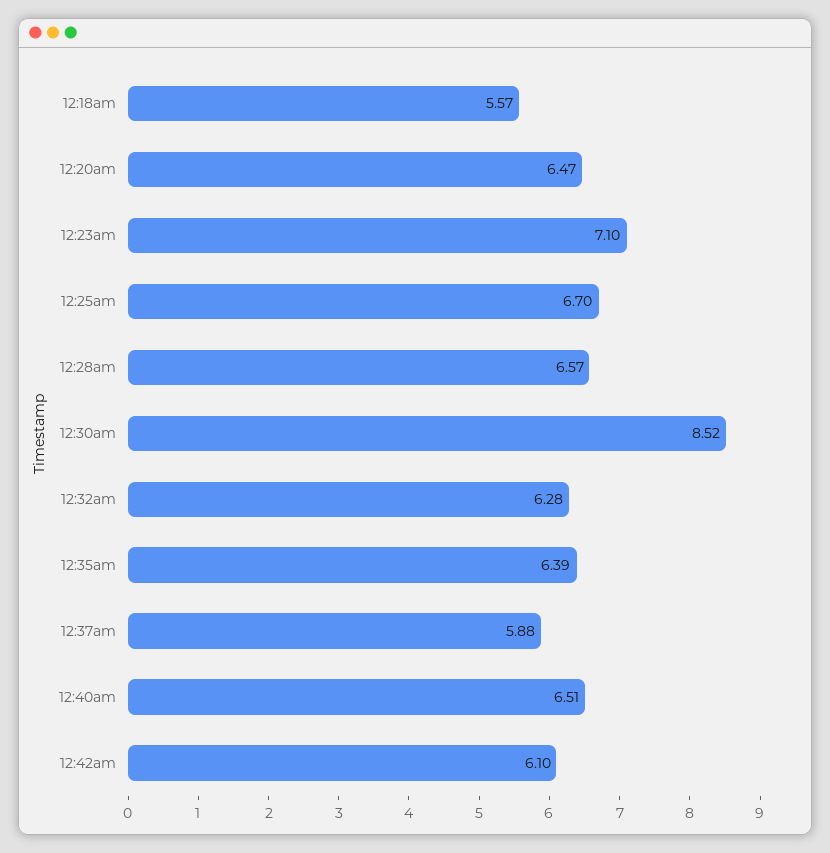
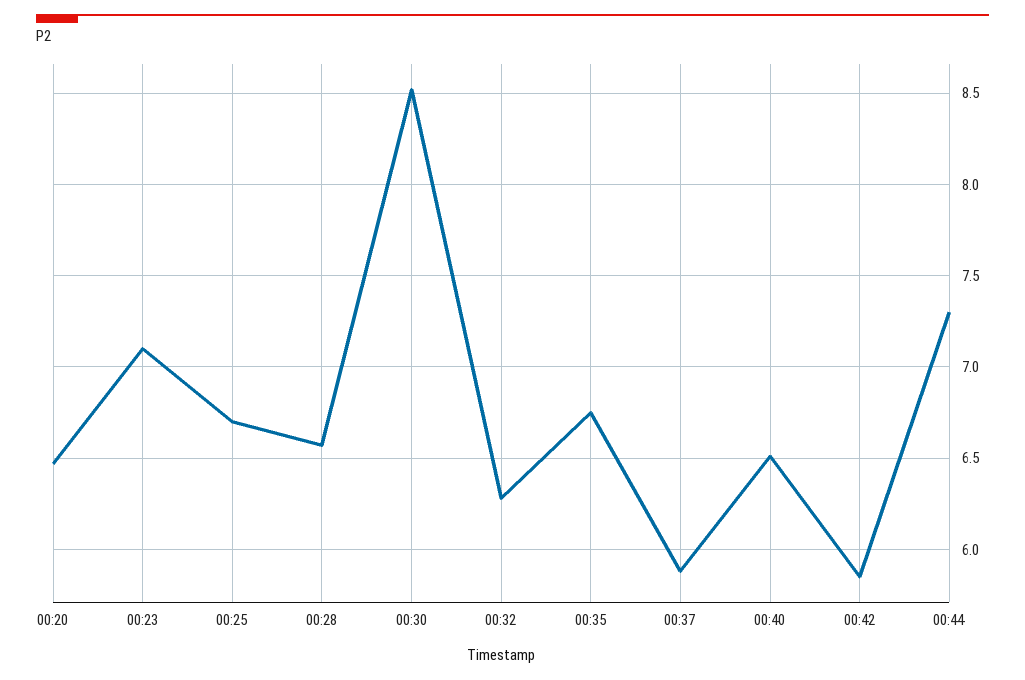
12:18am: 5.57 -> none
12:35am: 6.39 -> 6.75
12:42am: 6.1 -> 5.85
00:44: none -> 7.3

